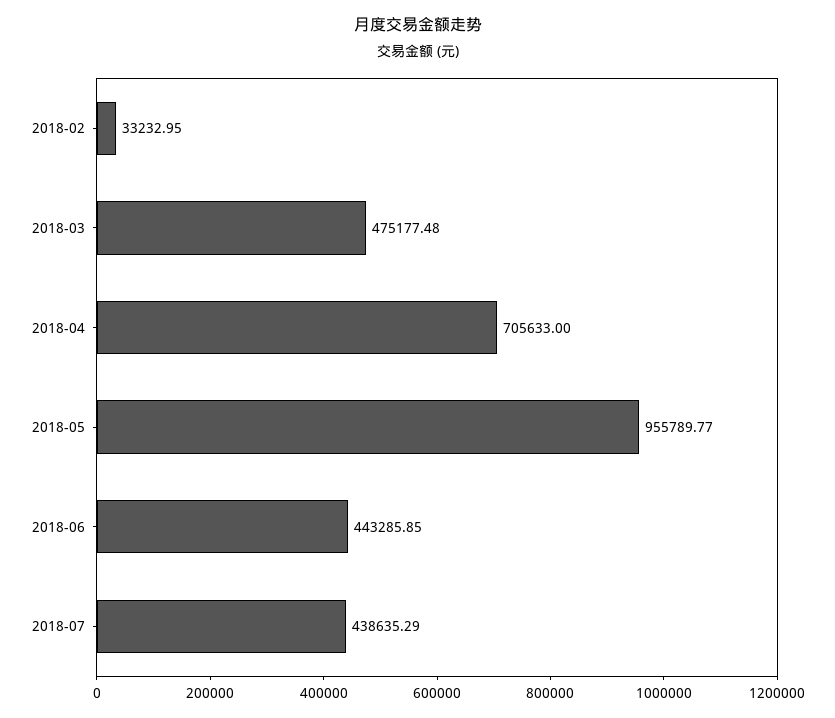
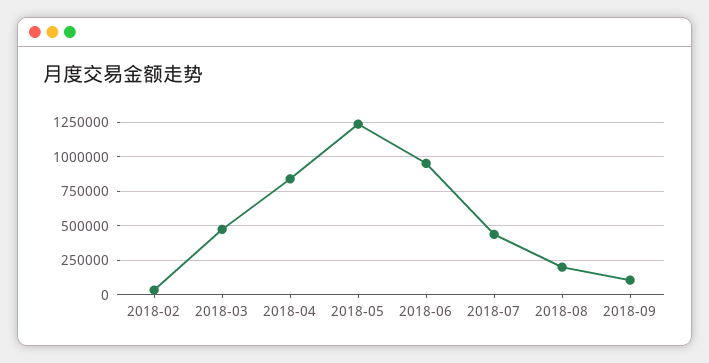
2018-04: 705633 -> 850000
2018-05: 955789.77 -> 1250000
2018-06: 443285.85 -> 950000
2018-08: none -> 200000
2018-09: none -> 100000

